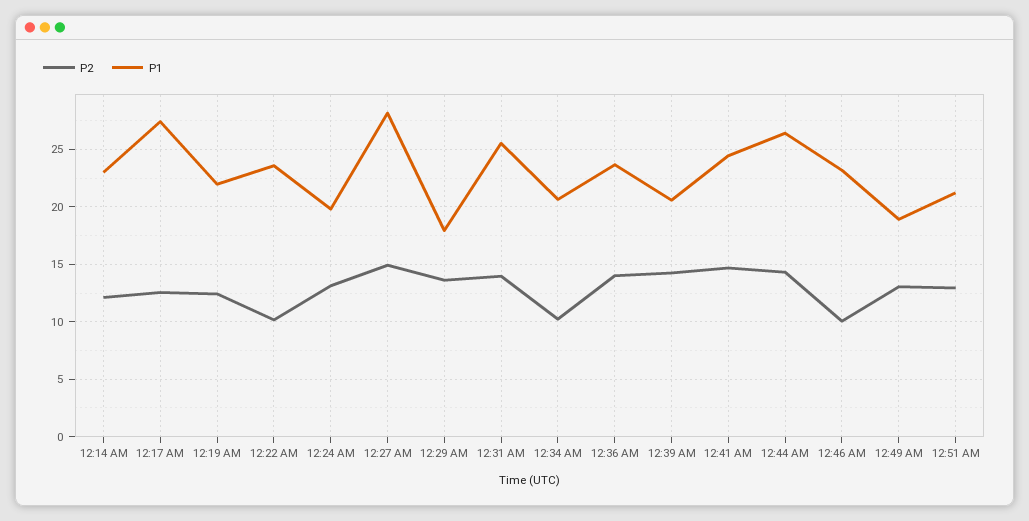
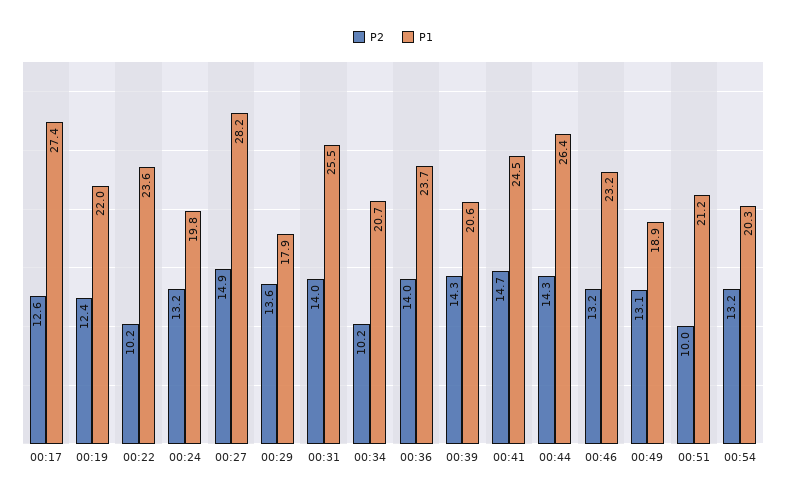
P2, 12:14 AM: 12 -> none
P1, 12:14 AM: 23 -> none
P2, 12:46 AM: 10 -> 13.2
P2, 12:51 AM: 13 -> 10
P2, 00:54: none -> 13.2
P1, 00:54: none -> 20.3

